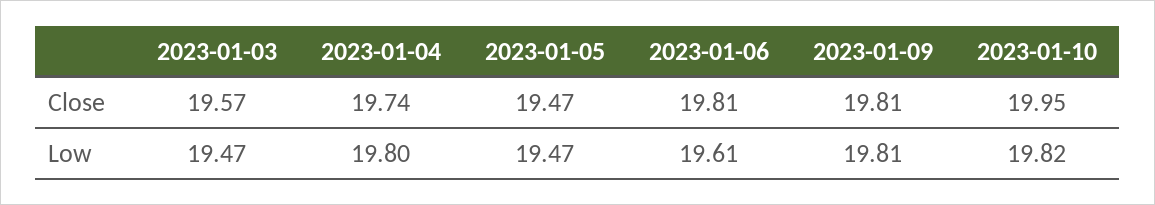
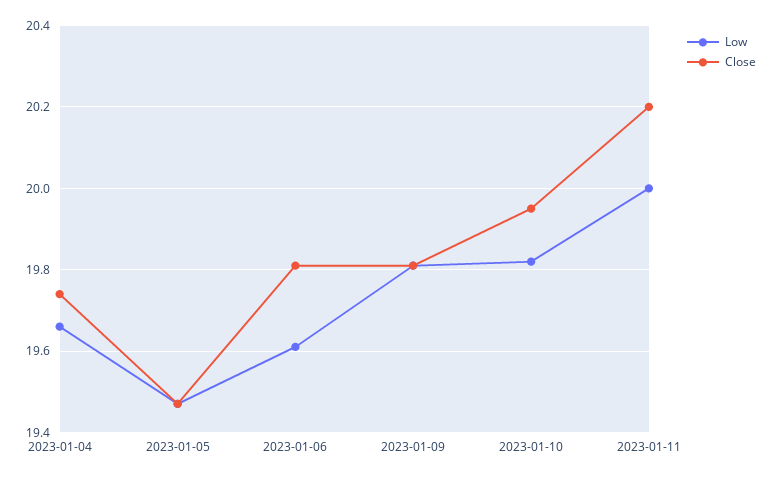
Close, 2023-01-03: 19.57 -> none
Low, 2023-01-03: 19.47 -> none
Low, 2023-01-04: 19.8 -> 19.65
Low, 2023-01-11: none -> 20
Close, 2023-01-11: none -> 20.2

